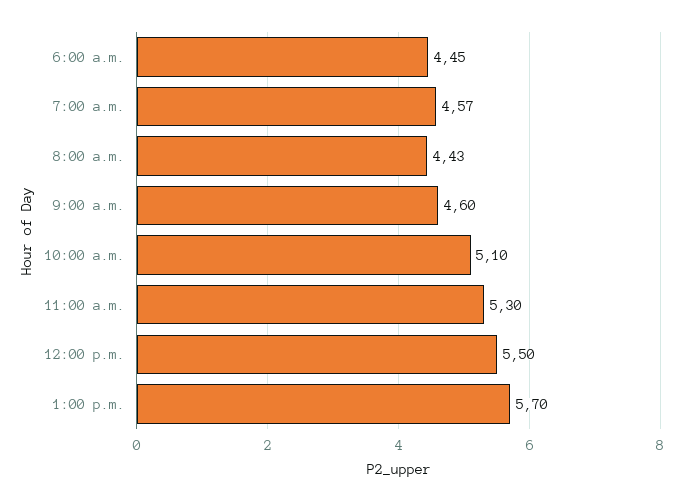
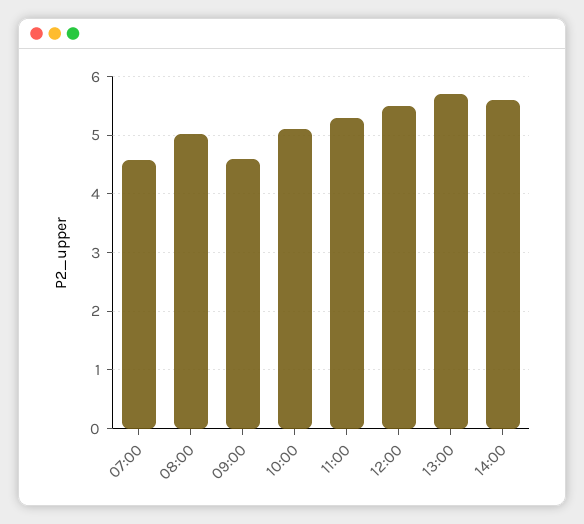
6:00 a.m.: 4.45 -> none
8:00 a.m.: 4.43 -> 5
14:00: none -> 5.6

